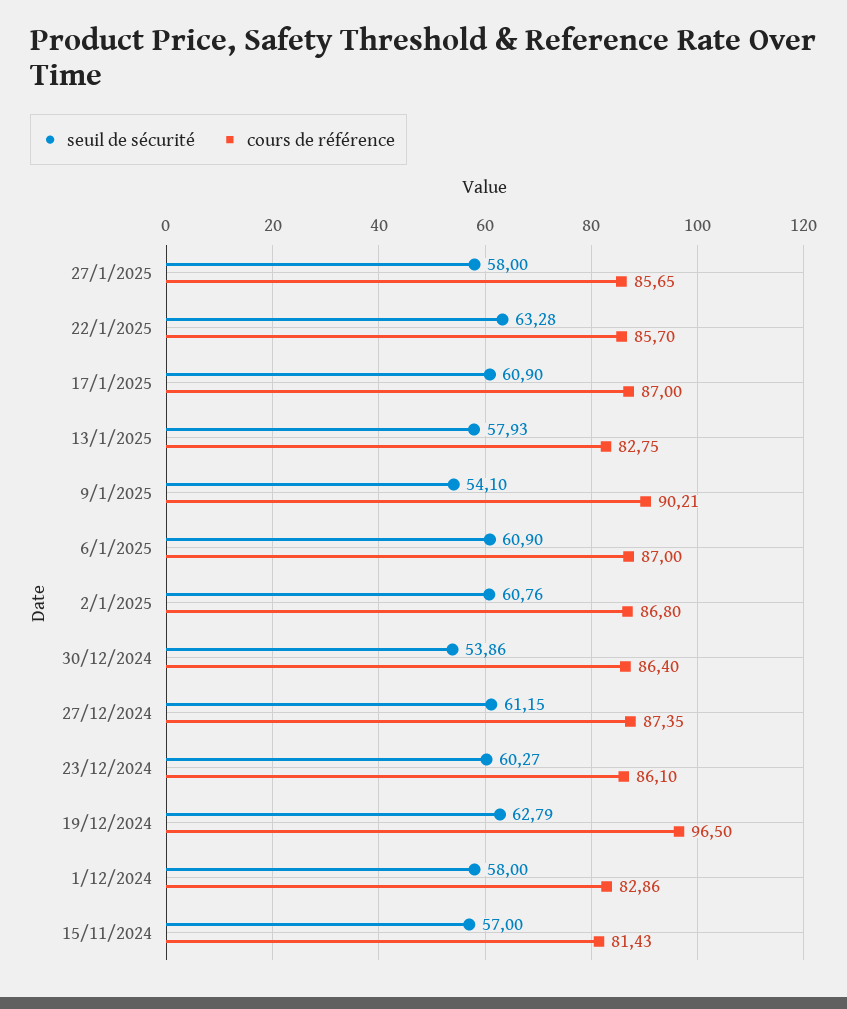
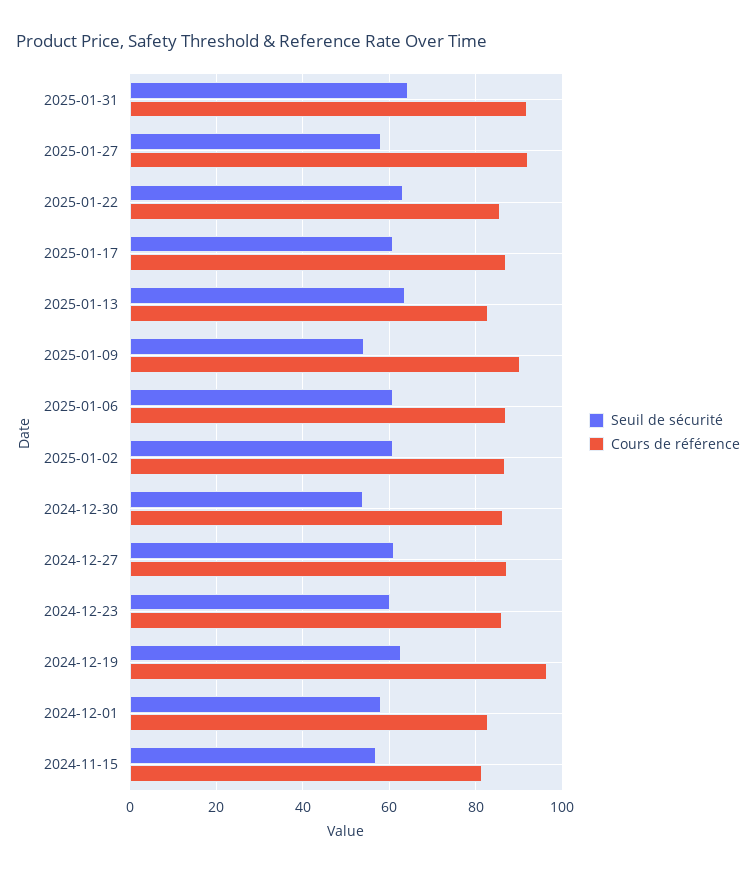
cours de référence, 27/1/2025: 85.65 -> 92
seuil de sécurité, 13/1/2025: 57.93 -> 64
seuil de sécurité, 2025-01-31: none -> 64
cours de référence, 2025-01-31: none -> 92

